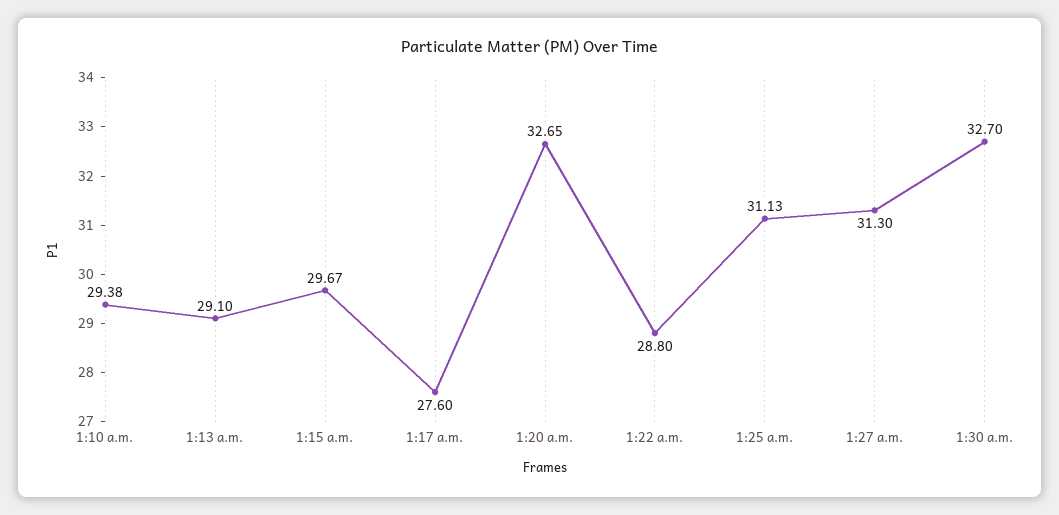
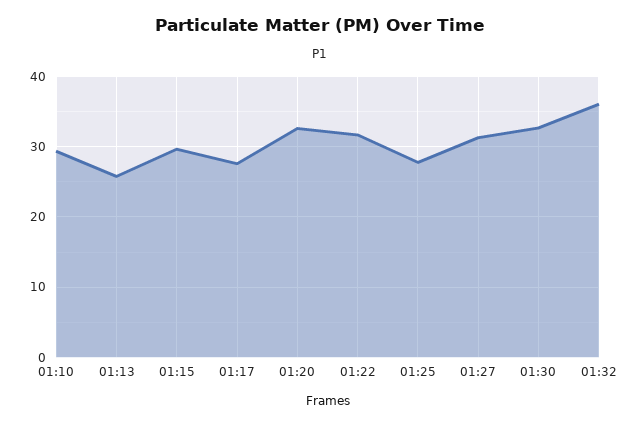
1:13 a.m.: 29.1 -> 26
1:22 a.m.: 28.8 -> 32
1:25 a.m.: 31.13 -> 28
01:32: none -> 36

